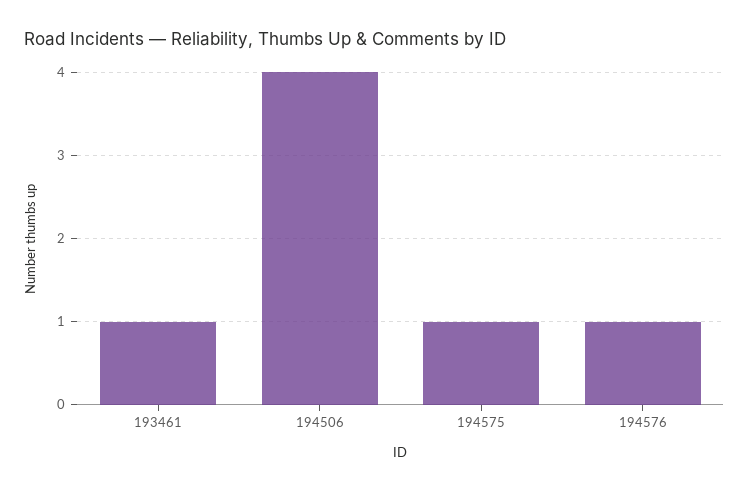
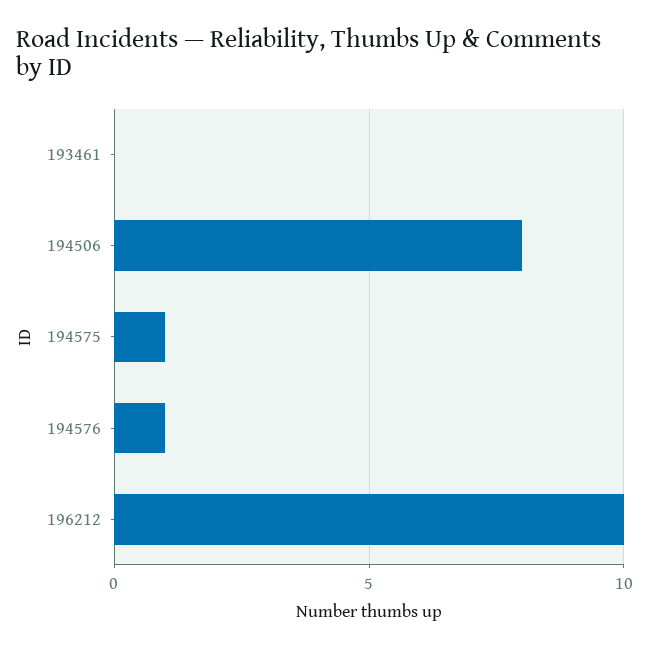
193461: 1 -> 0
194506: 4 -> 8
196212: none -> 10

